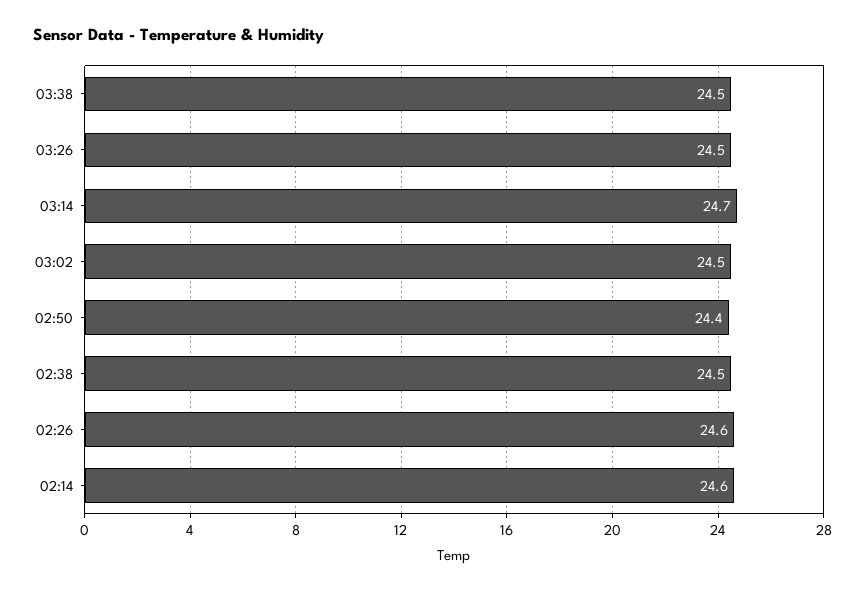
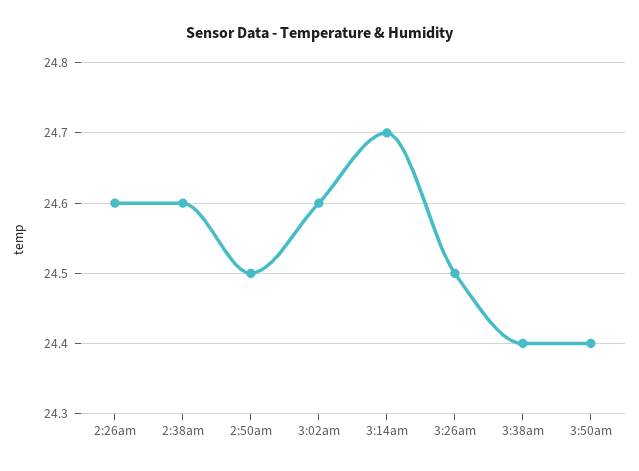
03:38: 24.5 -> 24.4
03:02: 24.5 -> 24.6
02:50: 24.4 -> 24.5
02:38: 24.5 -> 24.6
02:14: 24.6 -> none
3:50am: none -> 24.4

